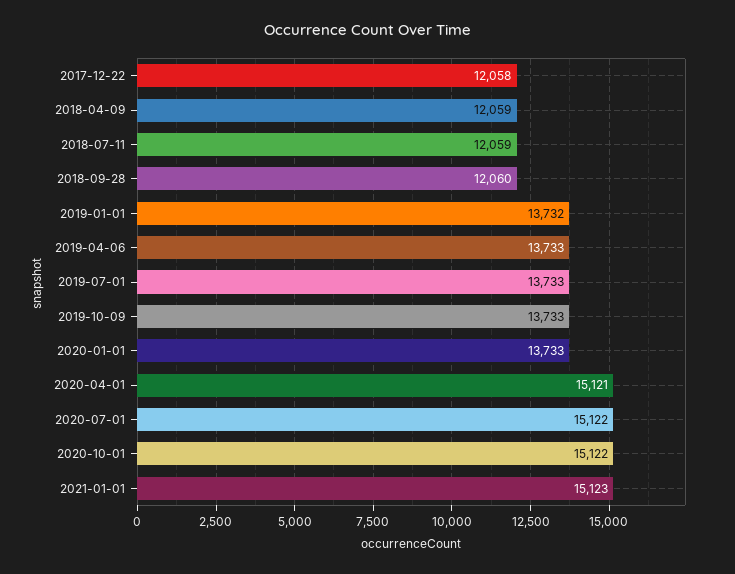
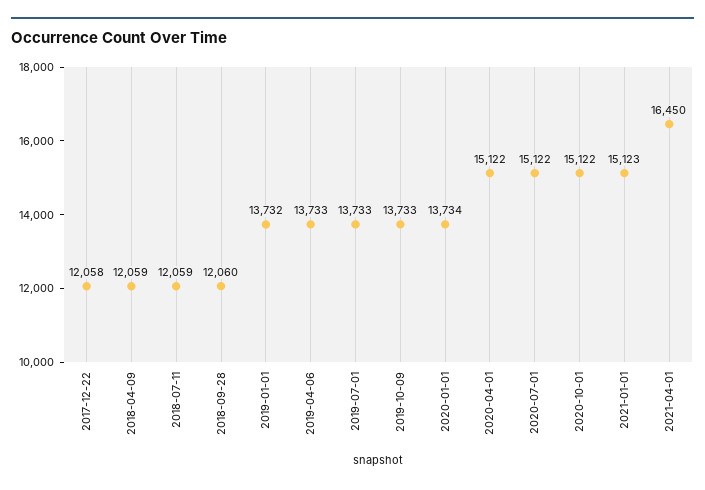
2020-01-01: 13733 -> 13734
2020-04-01: 15121 -> 15122
2021-04-01: none -> 16450

